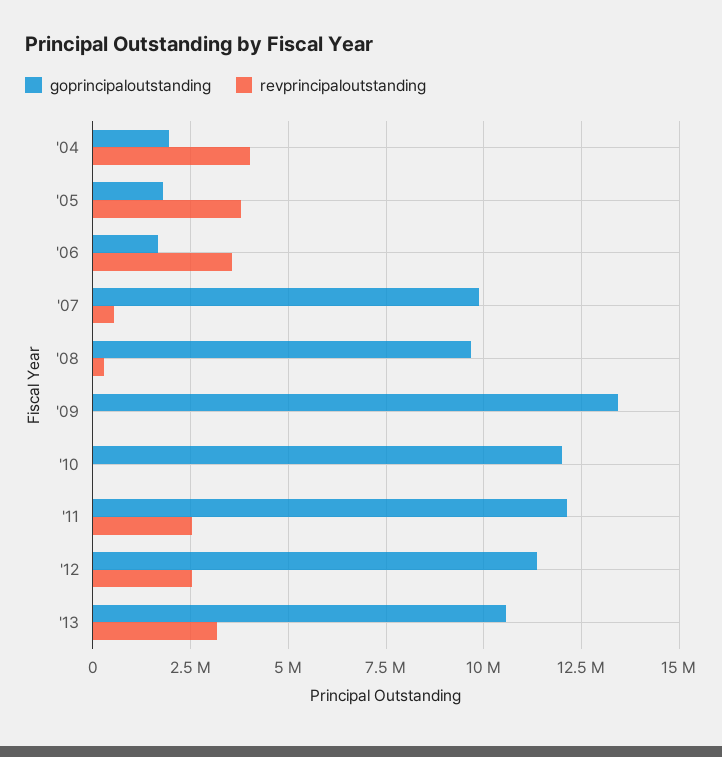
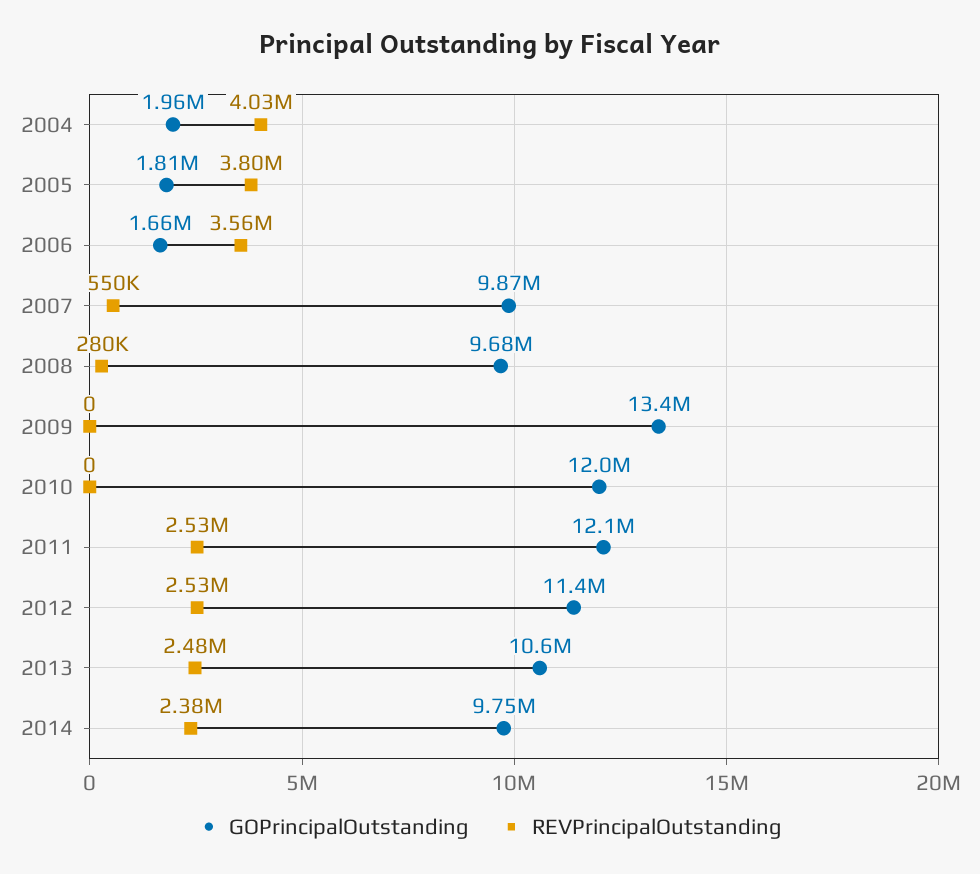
revprincipaloutstanding, '13: 3250000 -> 2480000
goprincipaloutstanding, 2014: none -> 9750000
revprincipaloutstanding, 2014: none -> 2380000

